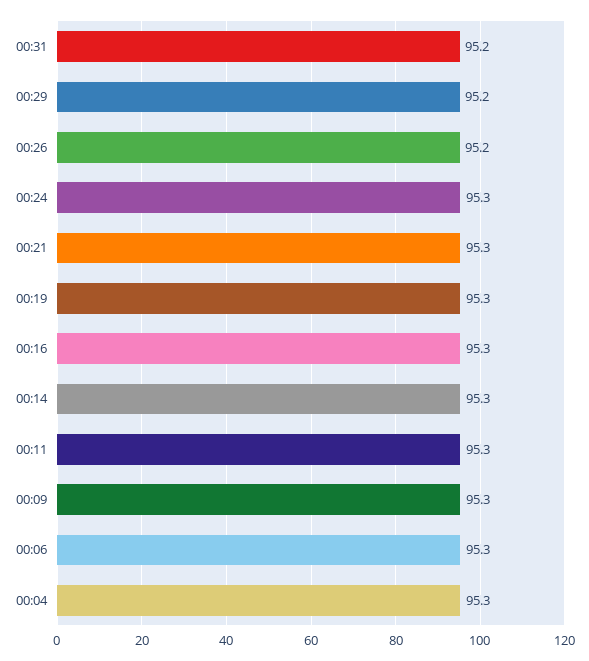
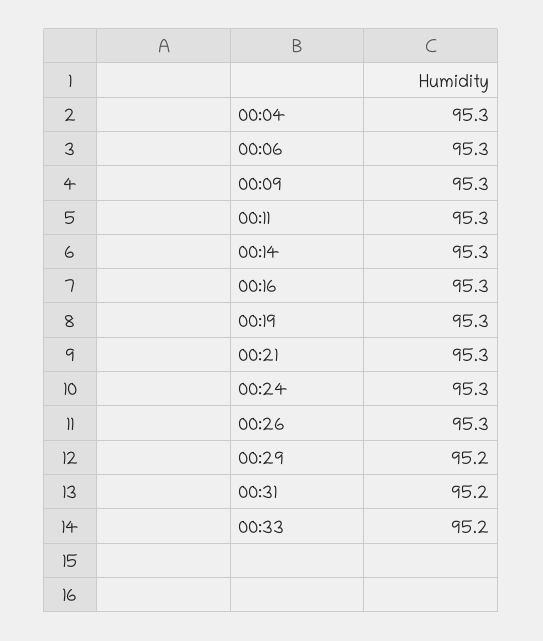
00:26: 95.2 -> 95.3
00:33: none -> 95.2

